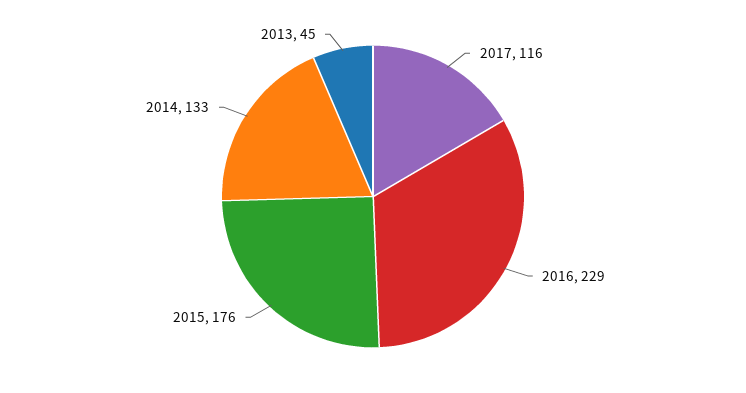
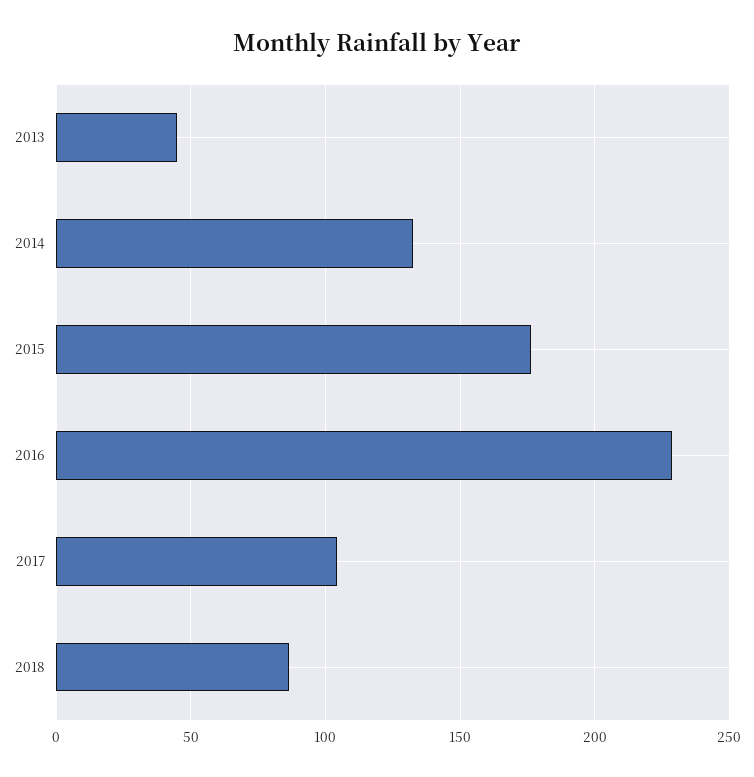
2017: 116 -> 105
2018: none -> 85

